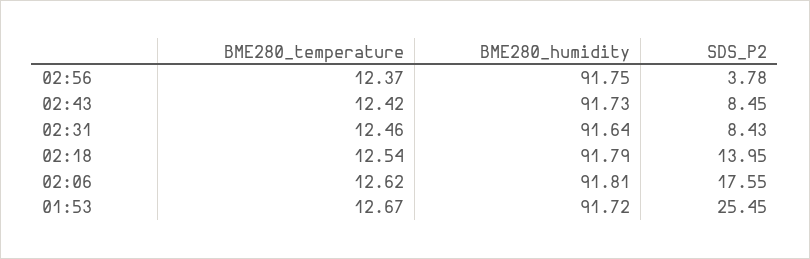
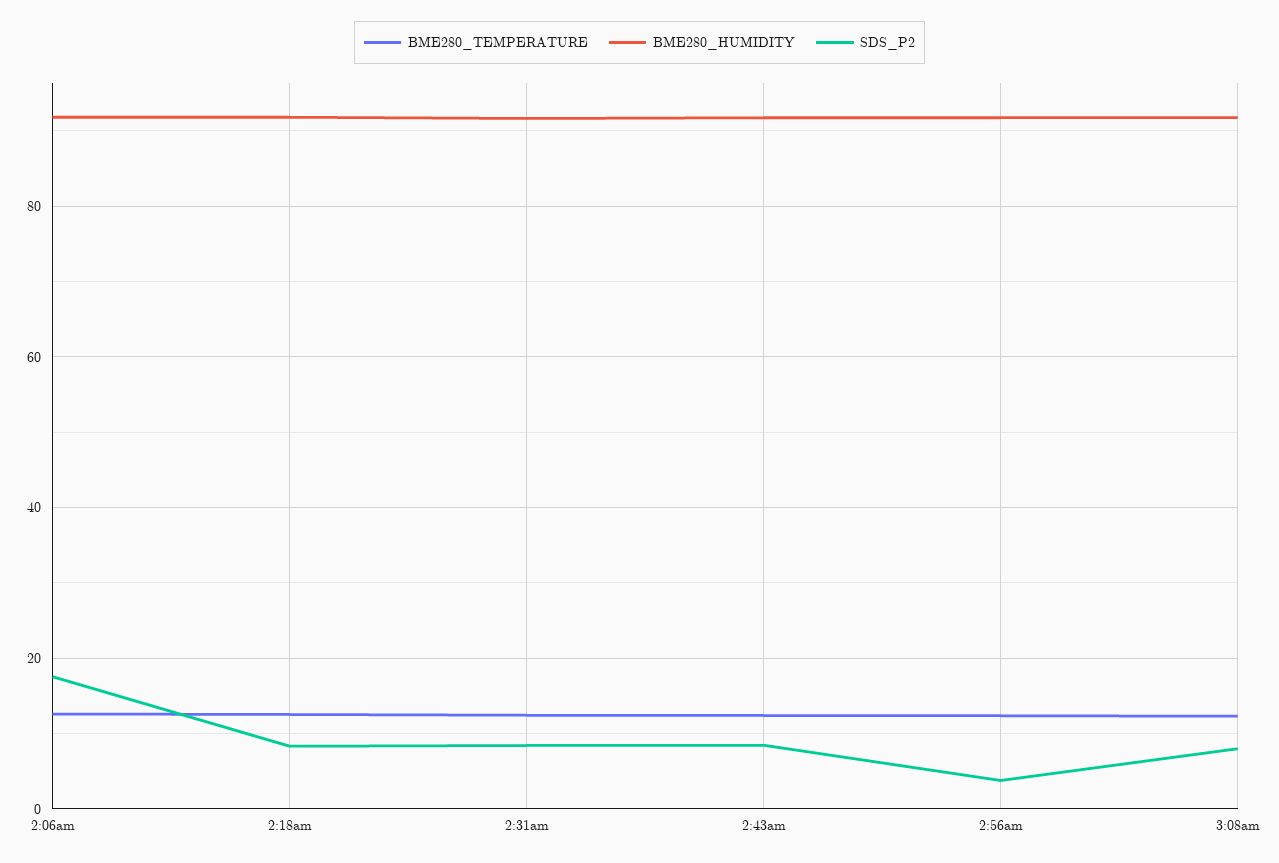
SDS_P2, 02:18: 13.95 -> 8
BME280_temperature, 01:53: 12.67 -> none
BME280_humidity, 01:53: 91.72 -> none
SDS_P2, 01:53: 25.45 -> none
BME280_temperature, 3:08am: none -> 12
BME280_humidity, 3:08am: none -> 92
SDS_P2, 3:08am: none -> 8

